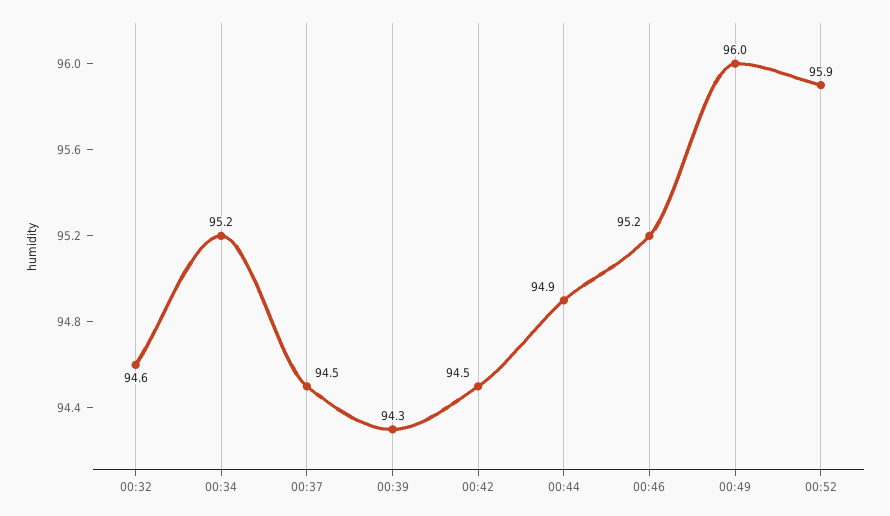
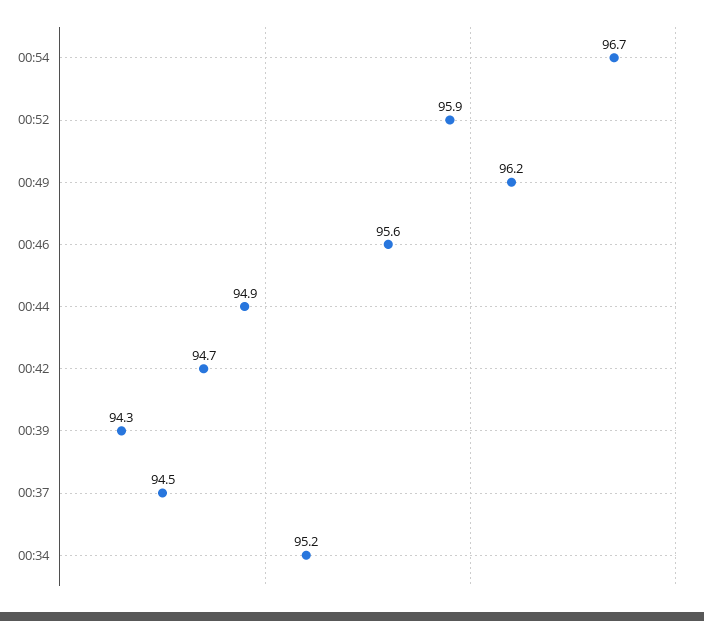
00:32: 94.6 -> none
00:42: 94.5 -> 94.7
00:46: 95.2 -> 95.6
00:49: 96 -> 96.2
00:54: none -> 96.7

